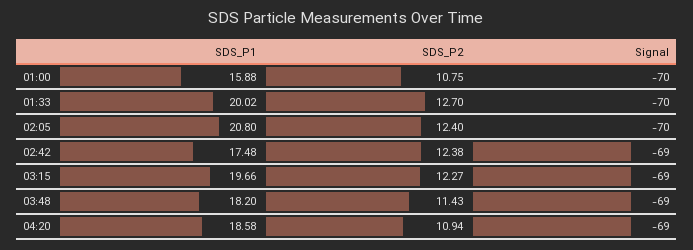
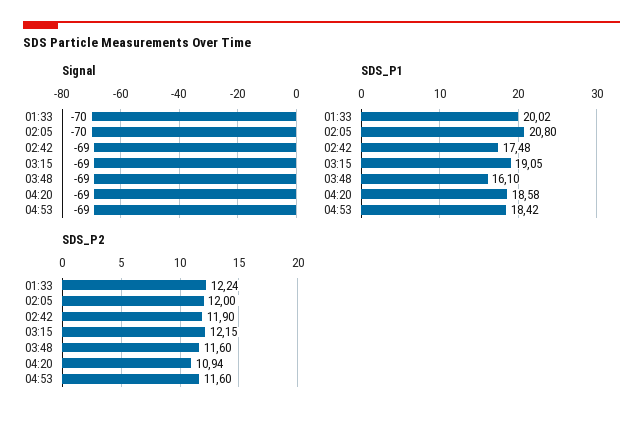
SDS_P1, 01:00: 15.88 -> none
SDS_P2, 01:00: 10.75 -> none
Signal, 01:00: -70 -> none
SDS_P2, 01:33: 12.7 -> 12.24
SDS_P2, 02:05: 12.4 -> 12
SDS_P2, 02:42: 12.38 -> 11.9
SDS_P1, 03:15: 19.66 -> 19.05
SDS_P2, 03:15: 12.27 -> 12.15
SDS_P1, 03:48: 18.2 -> 16.1
SDS_P2, 03:48: 11.43 -> 11.6
Signal, 04:53: none -> -69
SDS_P1, 04:53: none -> 18.42
SDS_P2, 04:53: none -> 11.6

